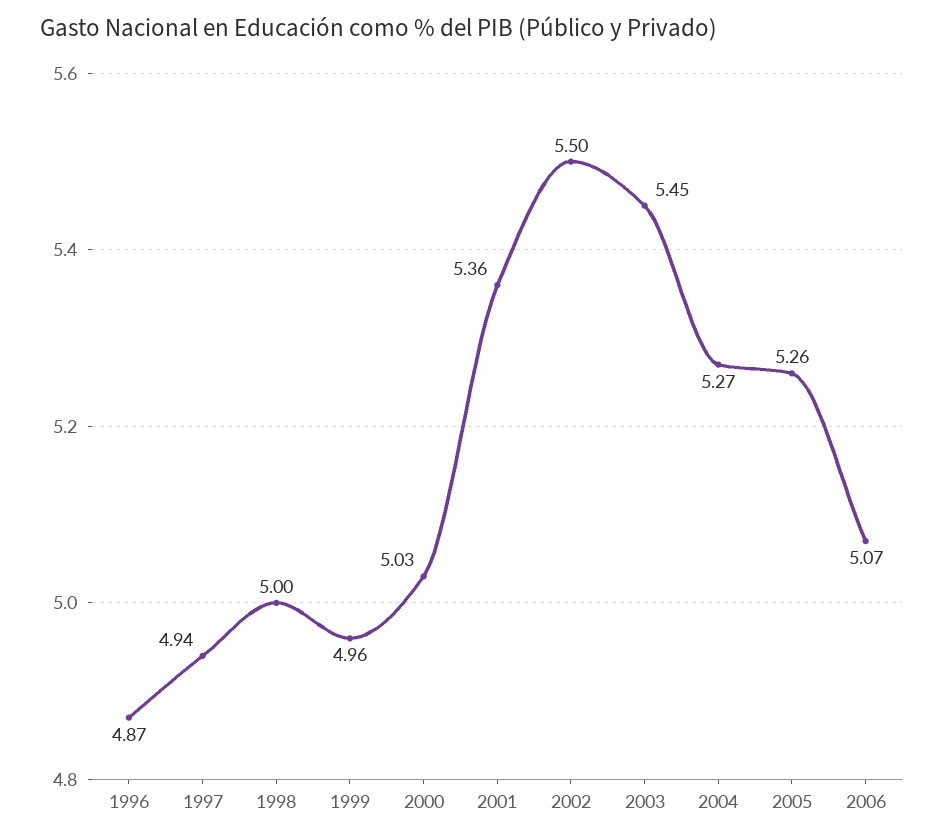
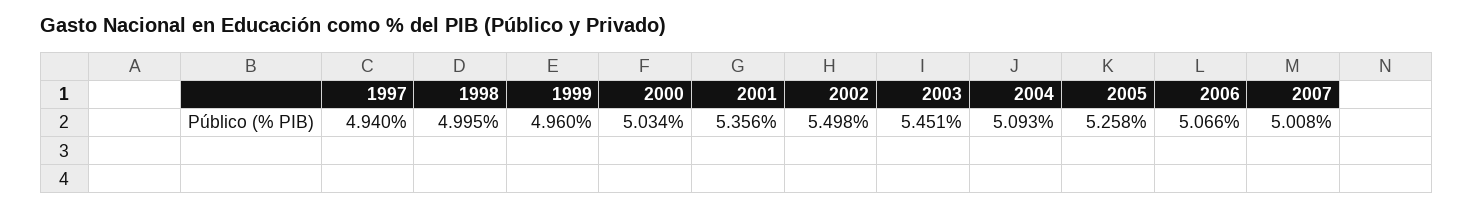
1996: 4.87 -> none
2004: 5.27 -> 5.093
2007: none -> 5.008

